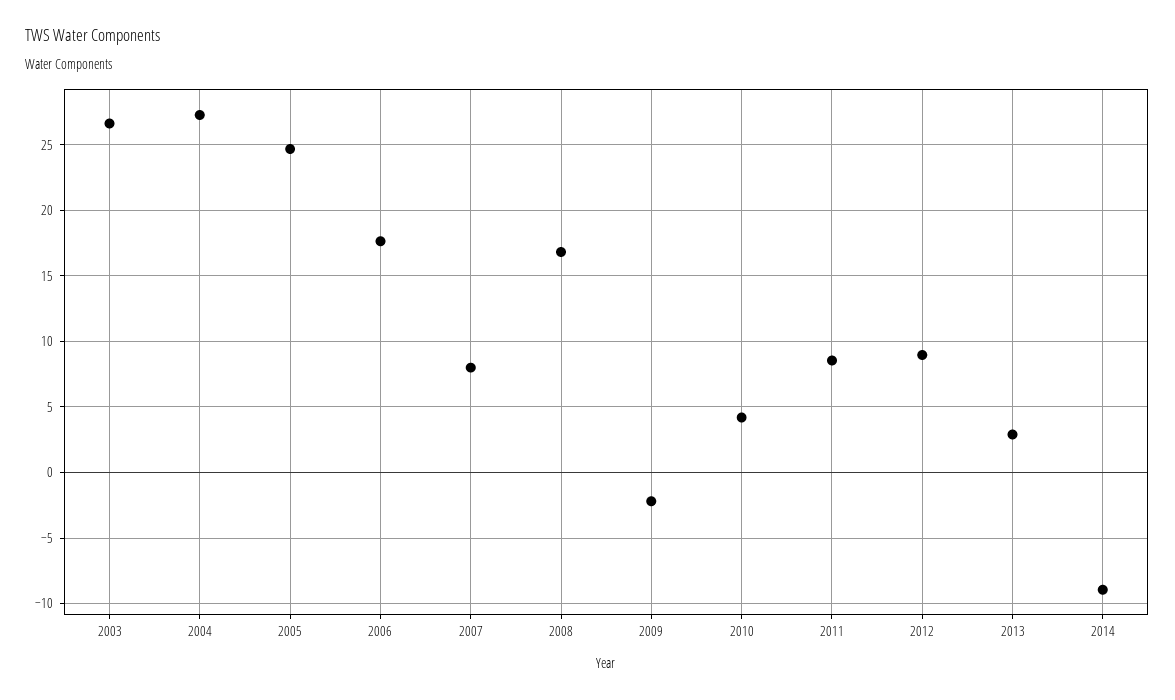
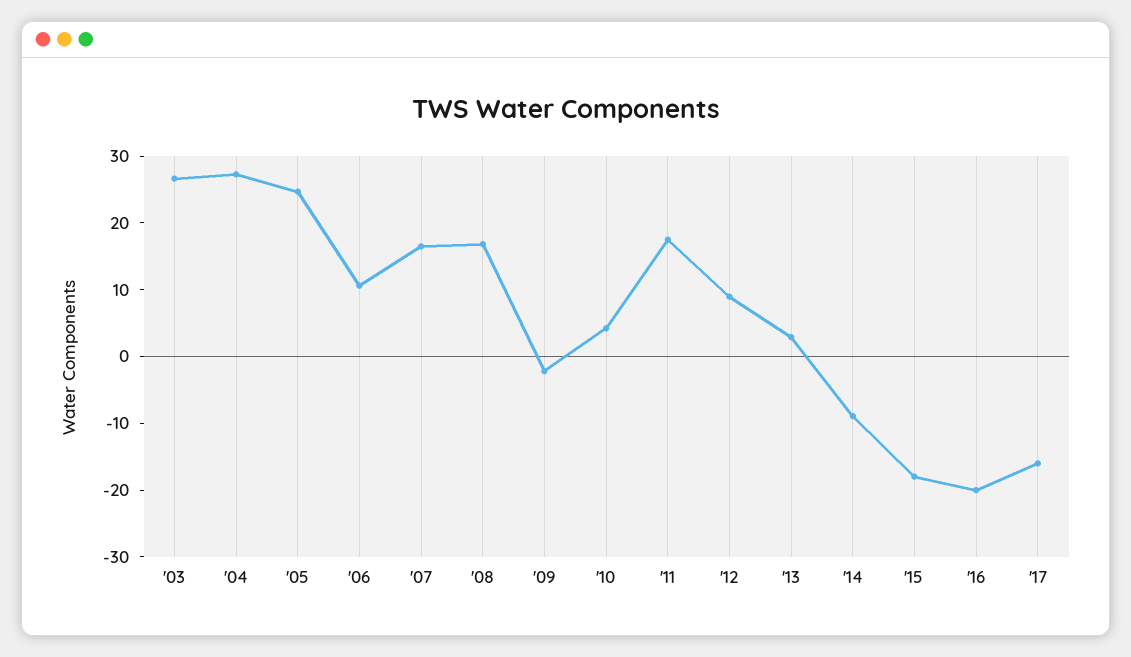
2006: 17.5 -> 10
2007: 8 -> 16
2011: 8.5 -> 18
'15: none -> -18
'16: none -> -20
'17: none -> -16

